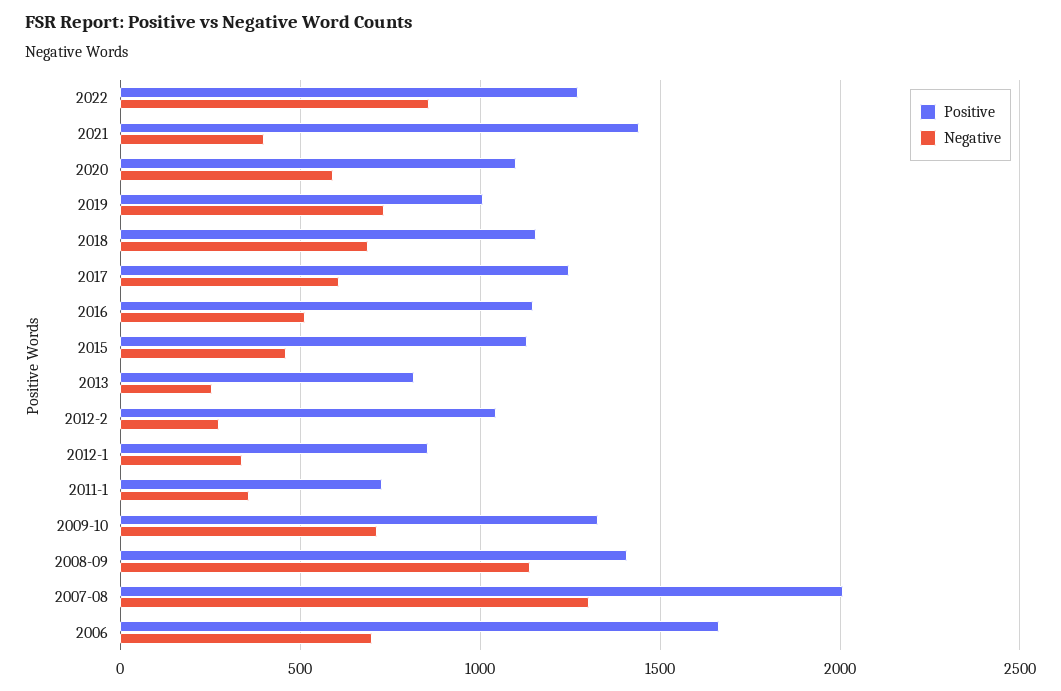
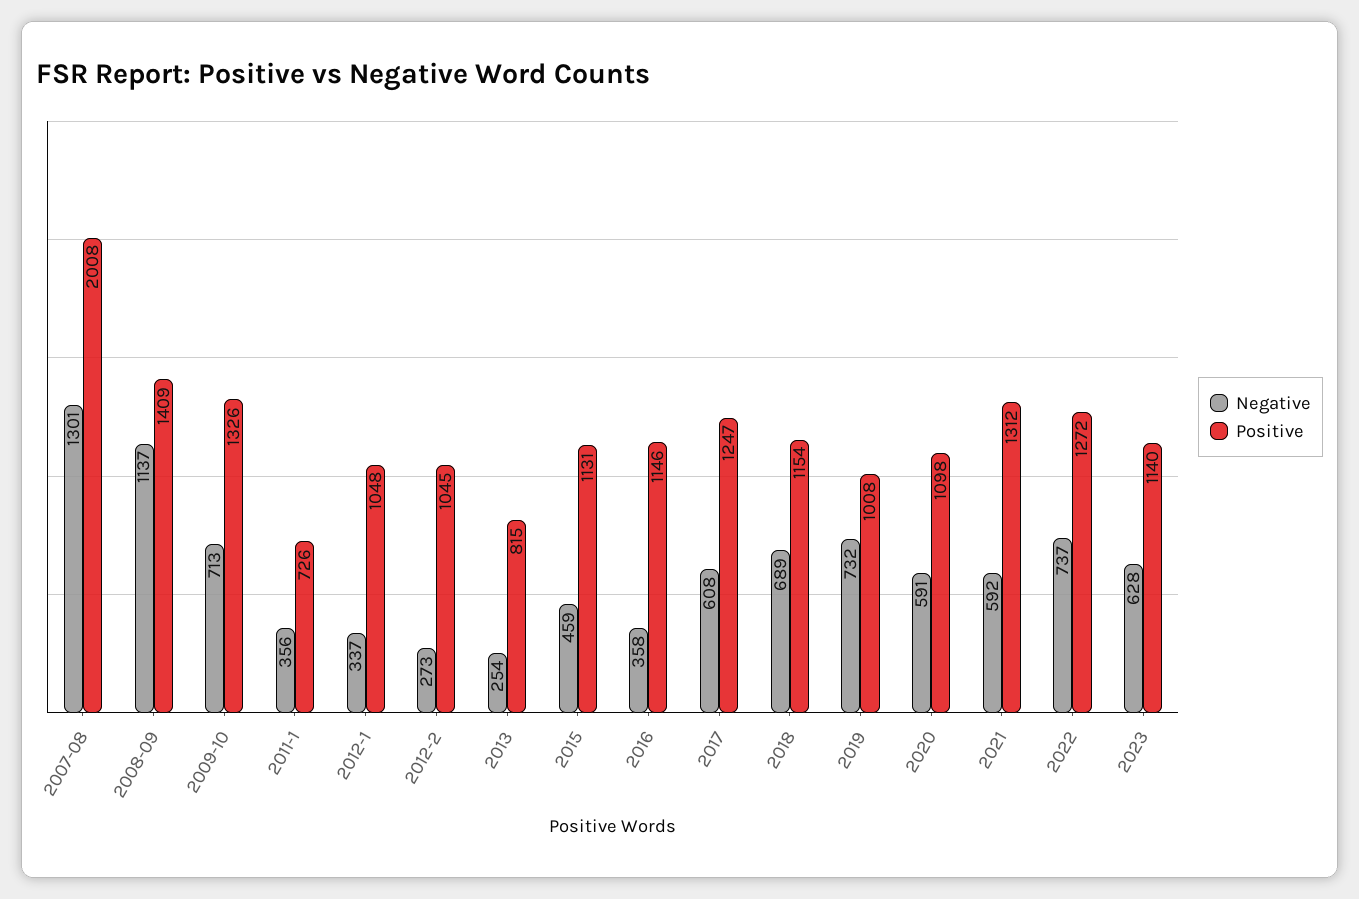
Negative, 2022: 850 -> 737
Positive, 2021: 1450 -> 1312
Negative, 2021: 400 -> 592
Negative, 2016: 500 -> 358
Positive, 2012-1: 850 -> 1048
Positive, 2006: 1650 -> none
Negative, 2006: 700 -> none
Negative, 2023: none -> 628
Positive, 2023: none -> 1140

